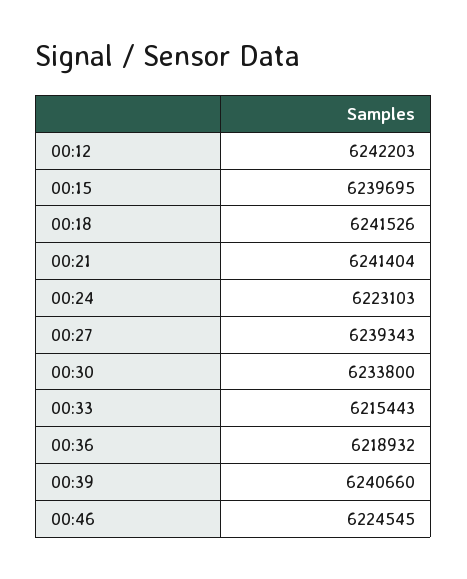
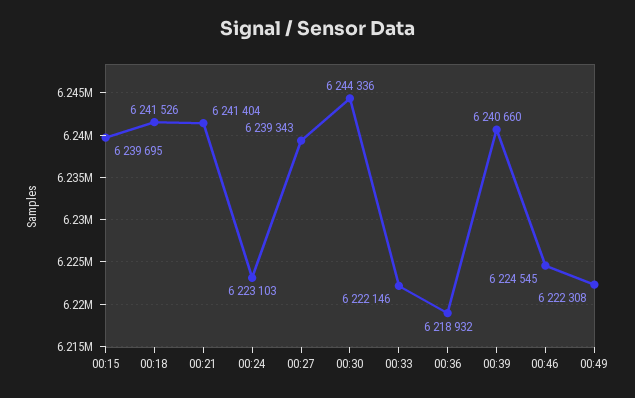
00:12: 6242203 -> none
00:30: 6233800 -> 6244336
00:33: 6215443 -> 6222146
00:49: none -> 6222308

